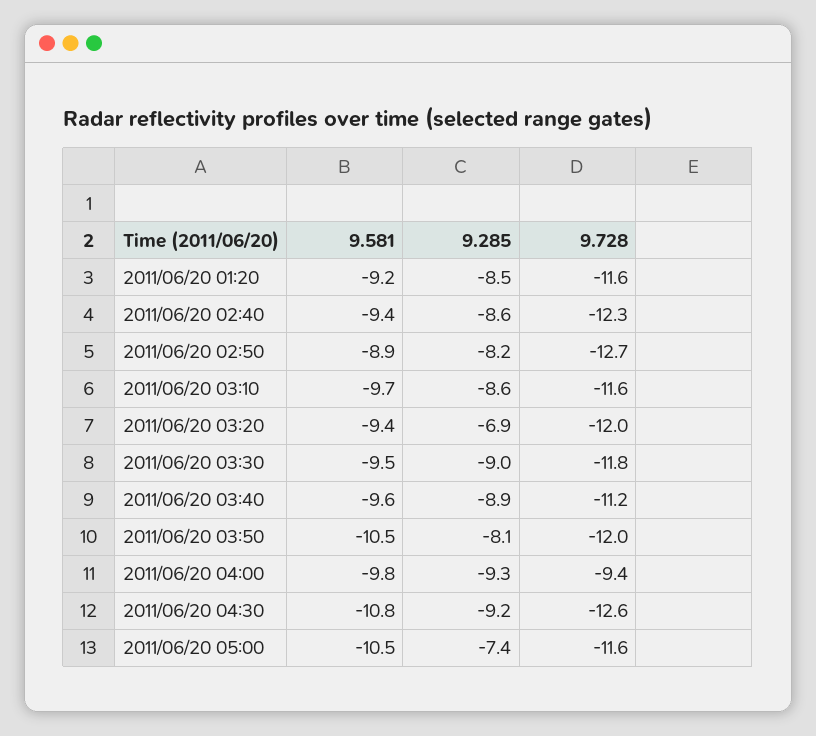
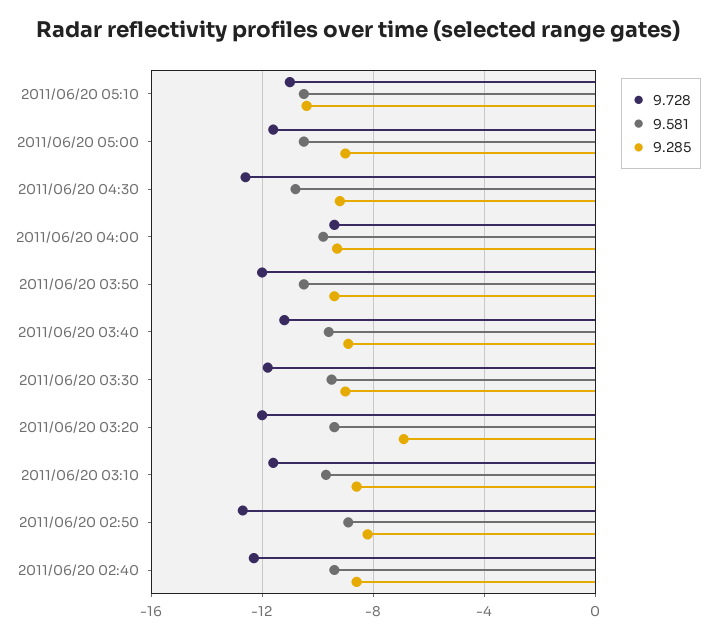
9.581, 2011/06/20 01:20: -9.2 -> none
9.285, 2011/06/20 01:20: -8.5 -> none
9.728, 2011/06/20 01:20: -11.6 -> none
9.285, 2011/06/20 03:50: -8.1 -> -9.5
9.285, 2011/06/20 05:00: -7.4 -> -9
9.728, 2011/06/20 05:10: none -> -11
9.581, 2011/06/20 05:10: none -> -10.5
9.285, 2011/06/20 05:10: none -> -10.5

